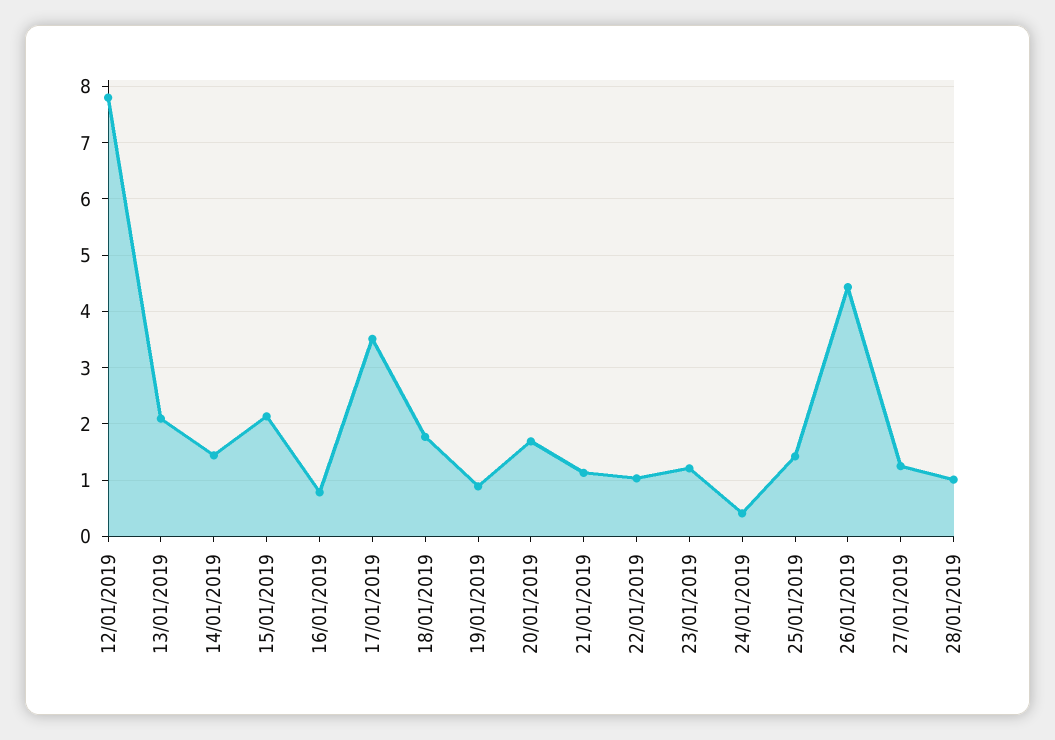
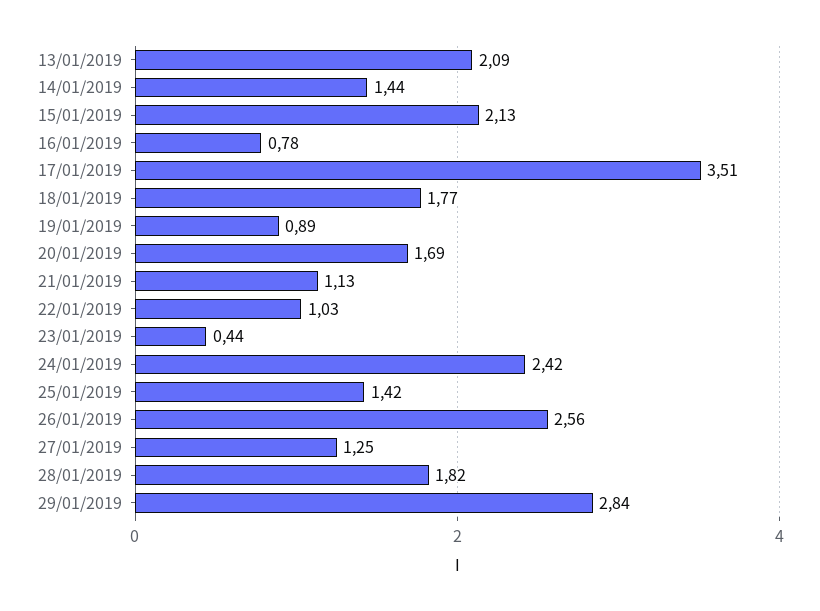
12/01/2019: 7.8 -> none
23/01/2019: 1.2 -> 0.44
24/01/2019: 0.4 -> 2.42
26/01/2019: 4.4 -> 2.56
28/01/2019: 1 -> 1.82
29/01/2019: none -> 2.84

